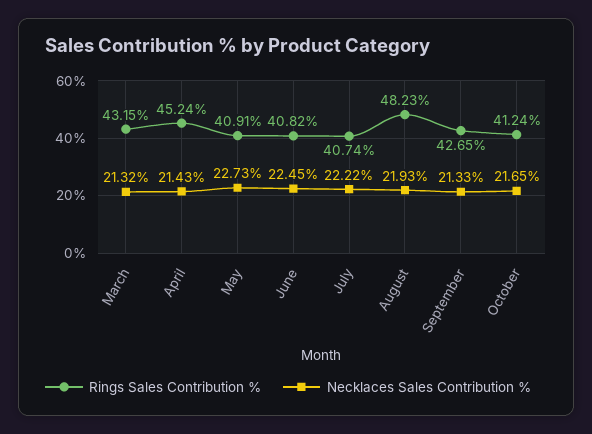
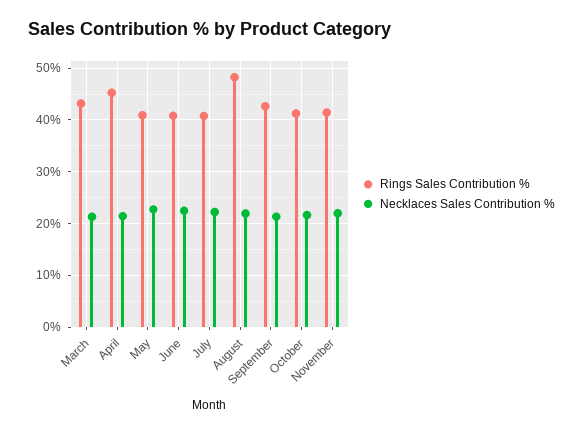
Rings Sales Contribution %, November: none -> 42
Necklaces Sales Contribution %, November: none -> 22

